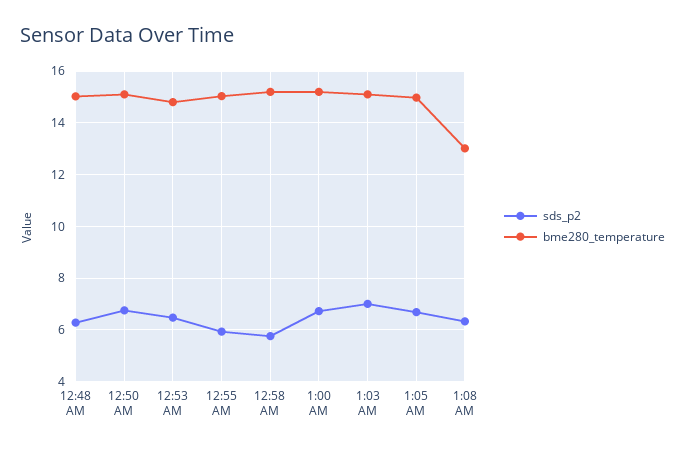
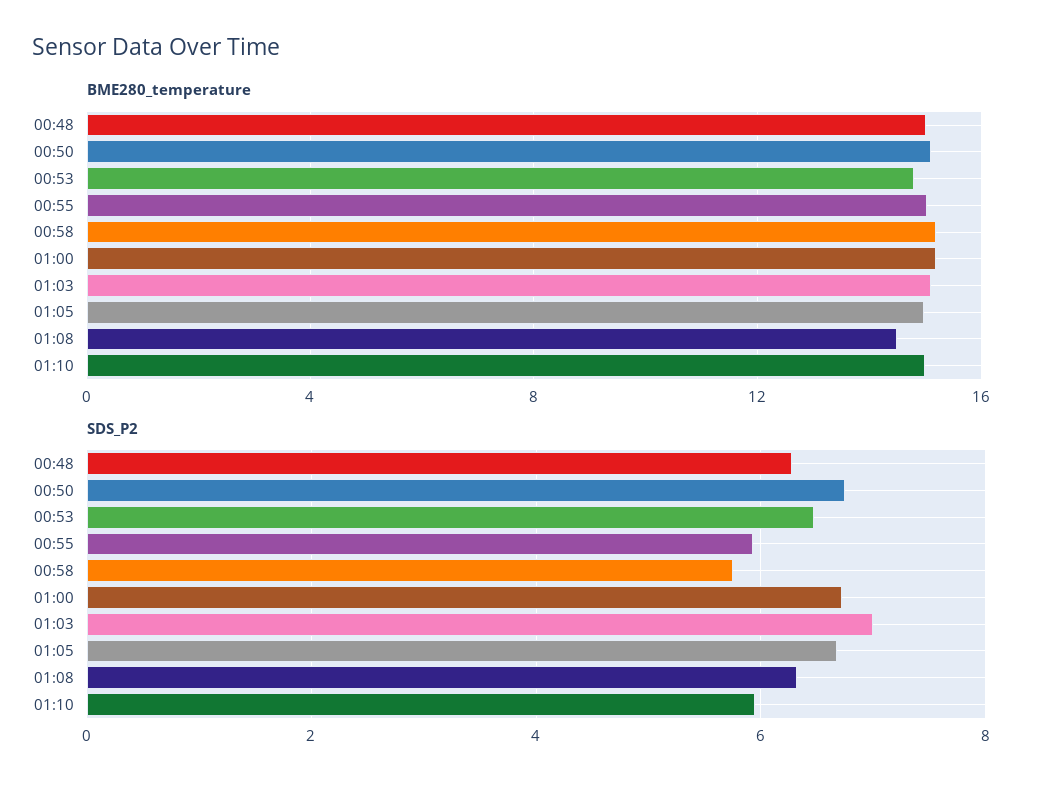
bme280_temperature, 1:08 AM: 13 -> 14.5
bme280_temperature, 01:10: none -> 15
sds_p2, 01:10: none -> 6

